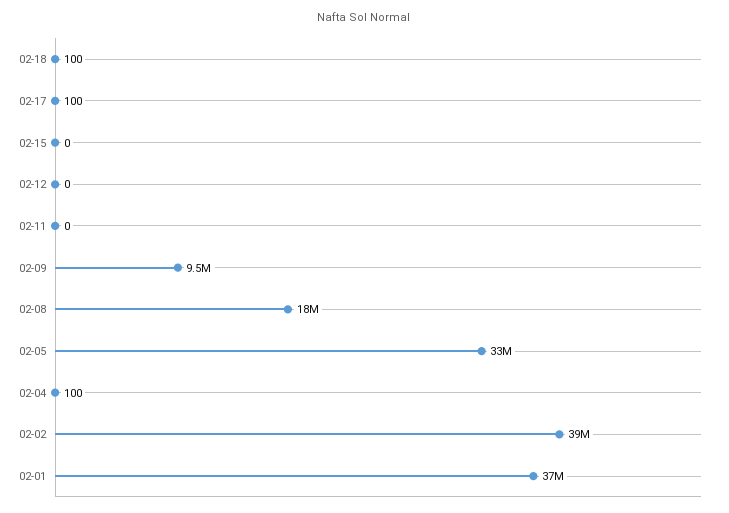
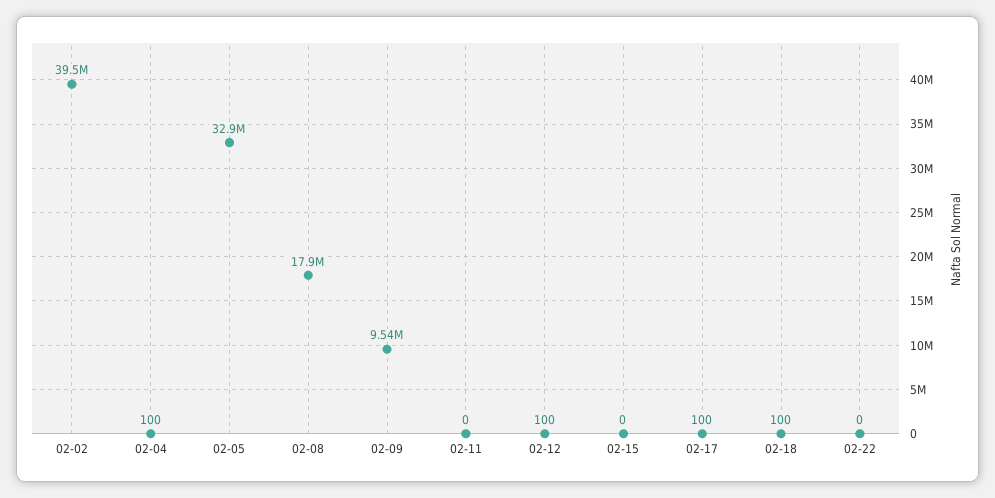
02-12: 0 -> 100
02-01: 37000000 -> none
02-22: none -> 0

